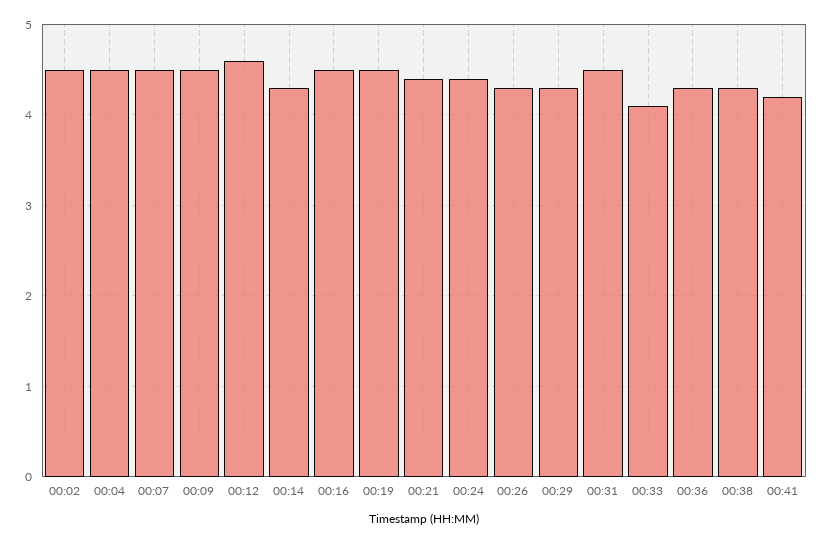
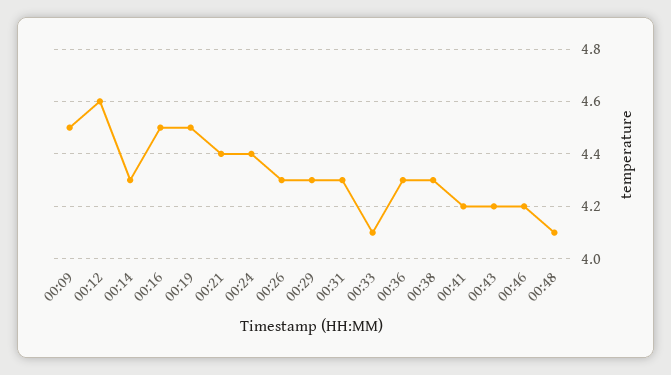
00:02: 4.5 -> none
00:04: 4.5 -> none
00:07: 4.5 -> none
00:31: 4.5 -> 4.3
00:43: none -> 4.2
00:46: none -> 4.2
00:48: none -> 4.1

